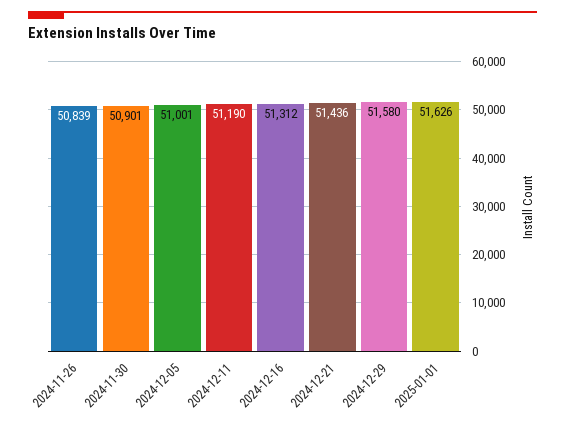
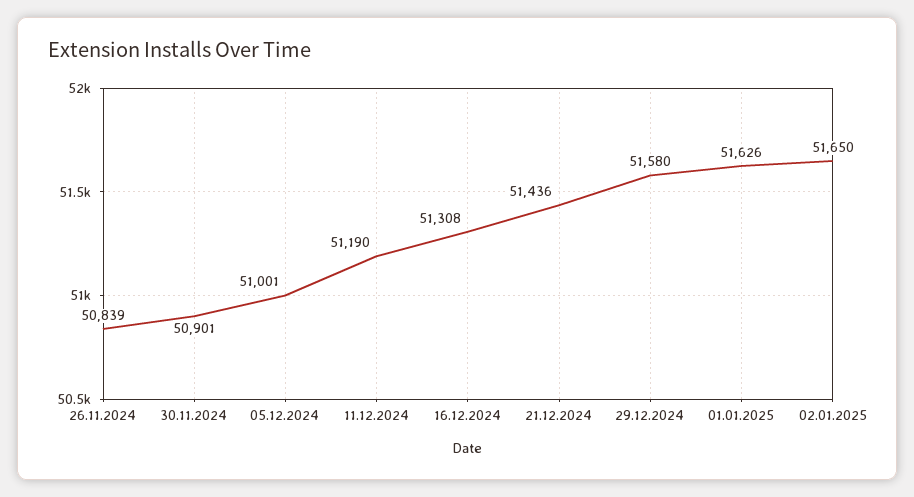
2024-12-16: 51312 -> 51308
02.01.2025: none -> 51650

